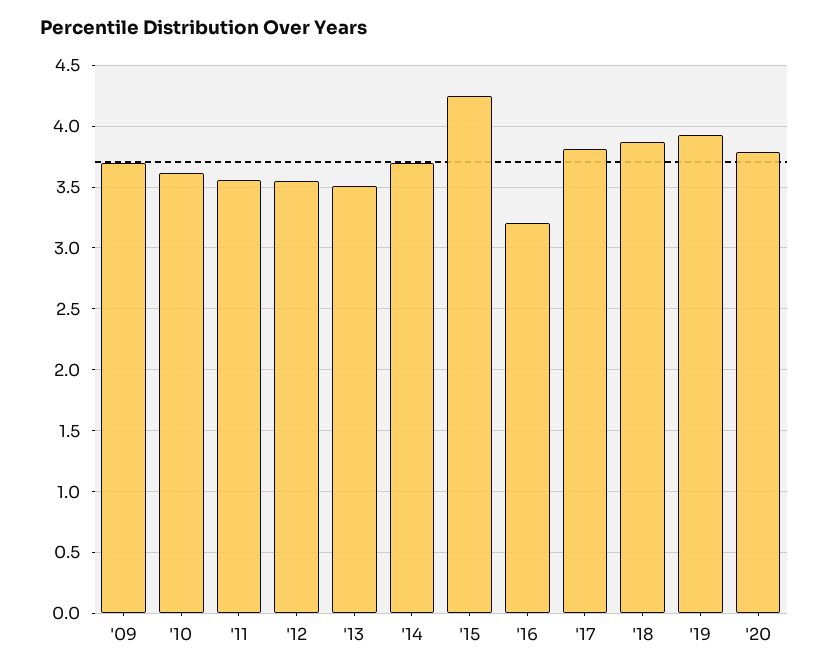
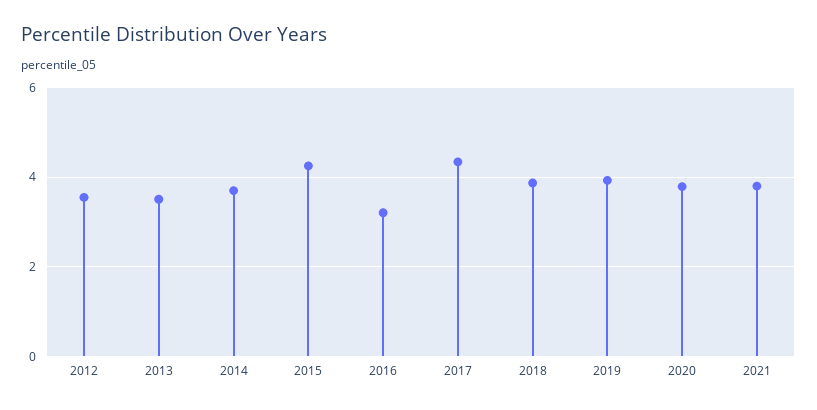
'09: 3.7 -> none
'10: 3.6 -> none
'11: 3.55 -> none
'17: 3.8 -> 4.4
2021: none -> 3.8

